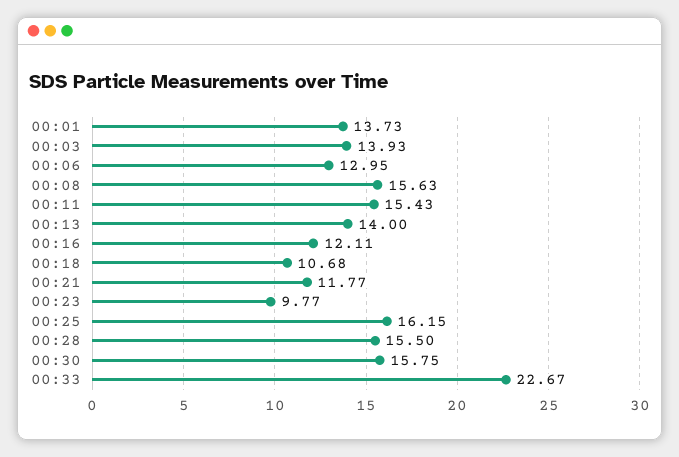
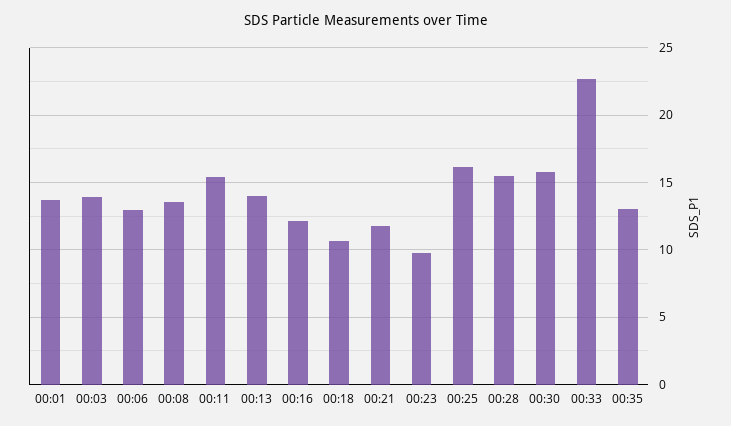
00:08: 15.63 -> 13.5
00:35: none -> 13

